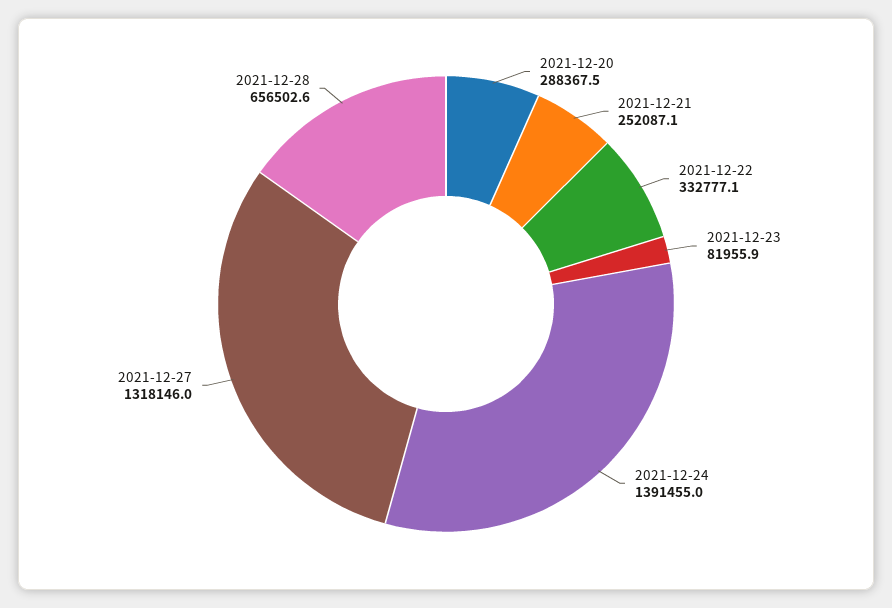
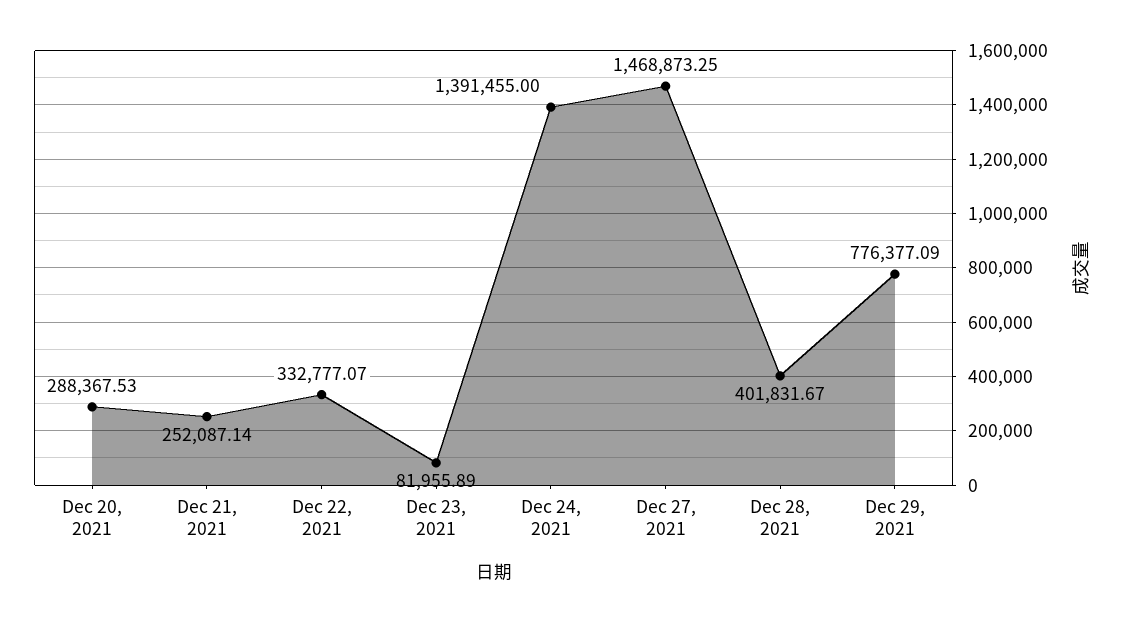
2021-12-27: 1318146 -> 1468873.25
2021-12-28: 656502.6 -> 401831.67
Dec 29, 2021: none -> 776377.09

